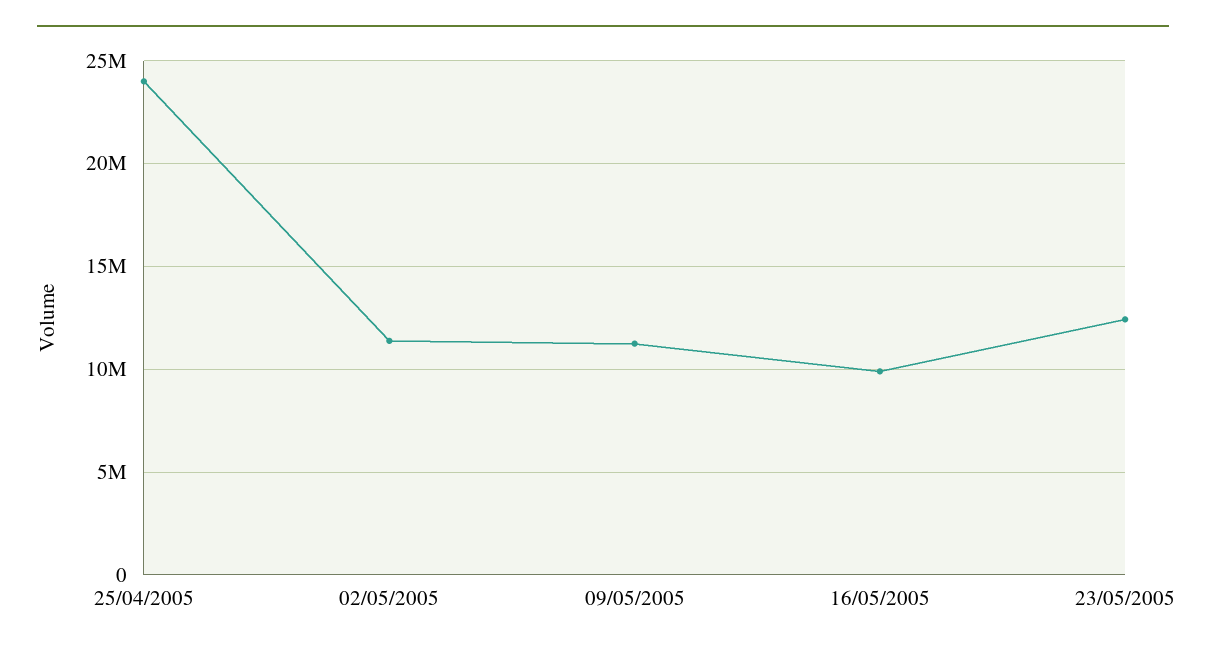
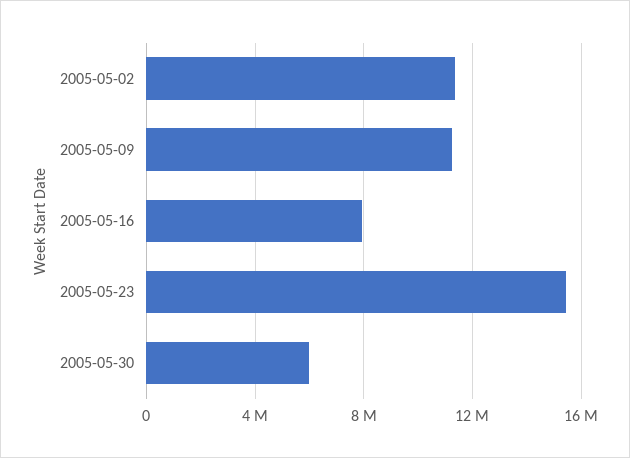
25/04/2005: 24000000 -> none
16/05/2005: 10000000 -> 8000000
23/05/2005: 12500000 -> 15500000
2005-05-30: none -> 6000000

